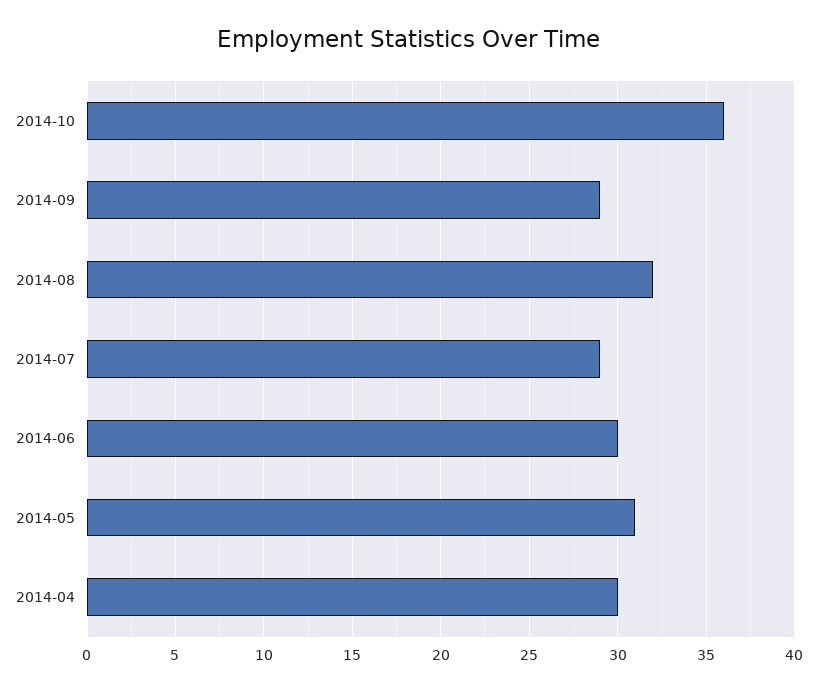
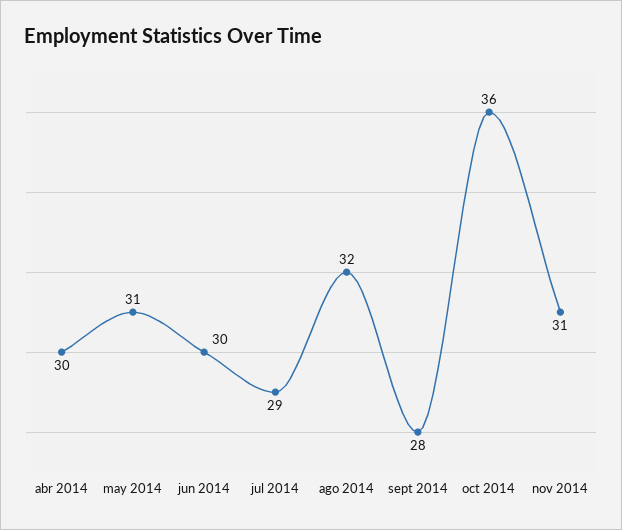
2014-09: 29 -> 28
nov 2014: none -> 31

